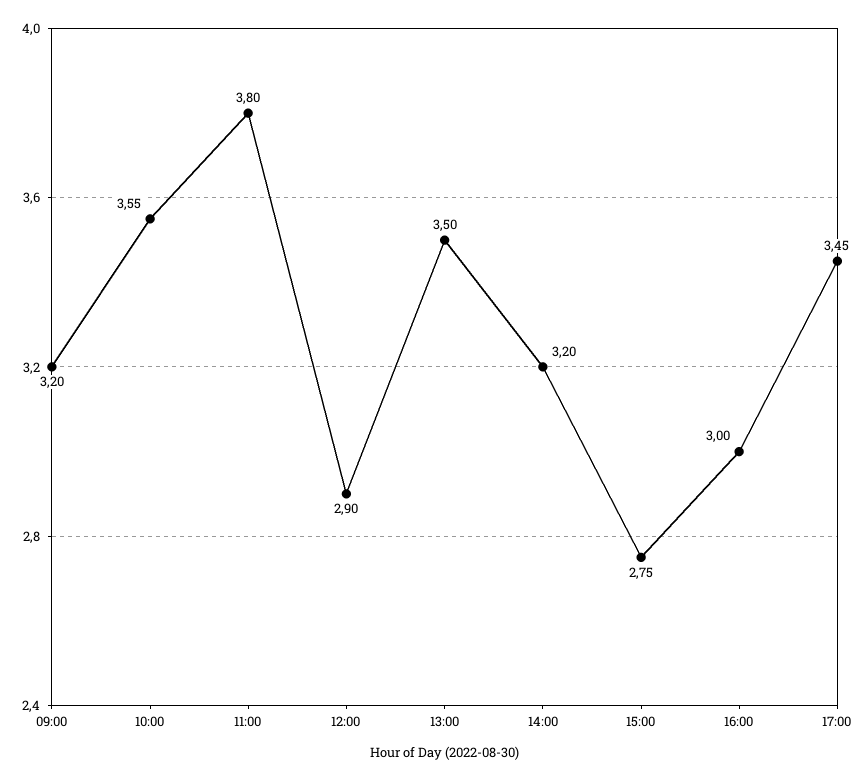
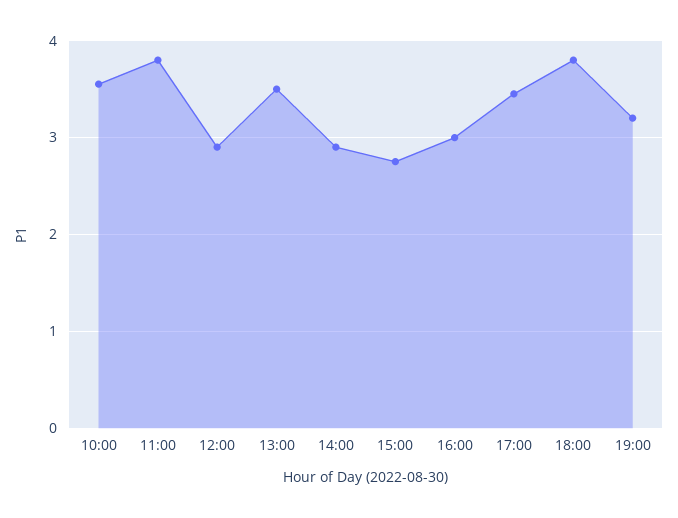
09:00: 3.2 -> none
14:00: 3.2 -> 2.9
18:00: none -> 3.8
19:00: none -> 3.2

